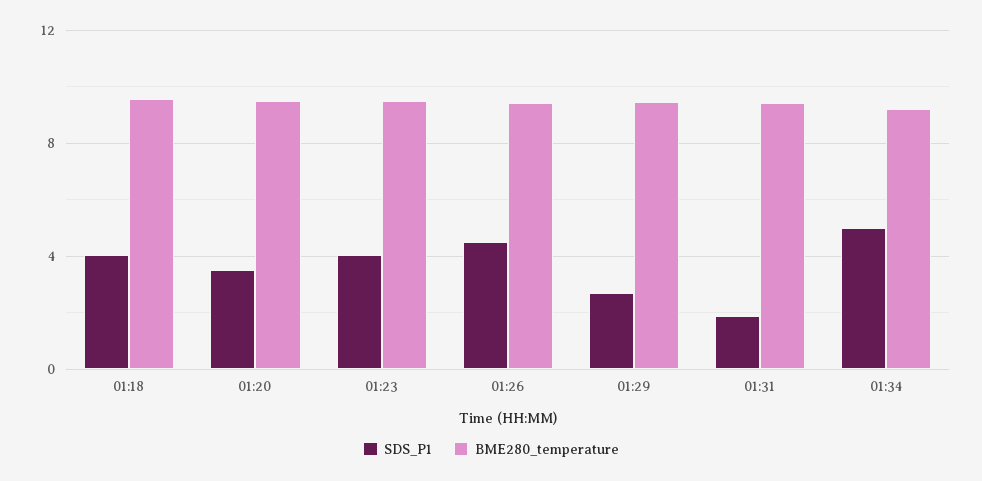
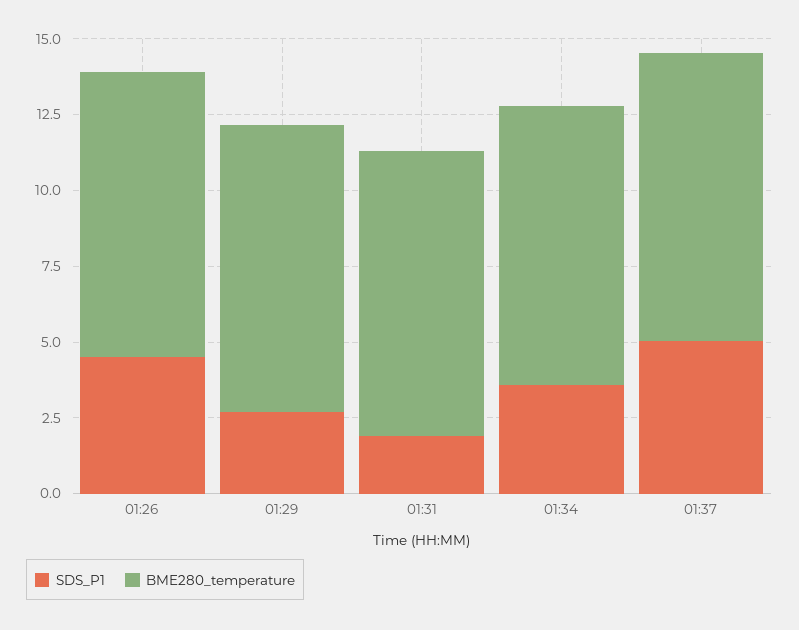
SDS_P1, 01:18: 4 -> none
BME280_temperature, 01:18: 9.5 -> none
SDS_P1, 01:20: 3.5 -> none
BME280_temperature, 01:20: 9.5 -> none
SDS_P1, 01:23: 4 -> none
BME280_temperature, 01:23: 9.5 -> none
SDS_P1, 01:34: 5 -> 3.5
SDS_P1, 01:37: none -> 5
BME280_temperature, 01:37: none -> 9.5

